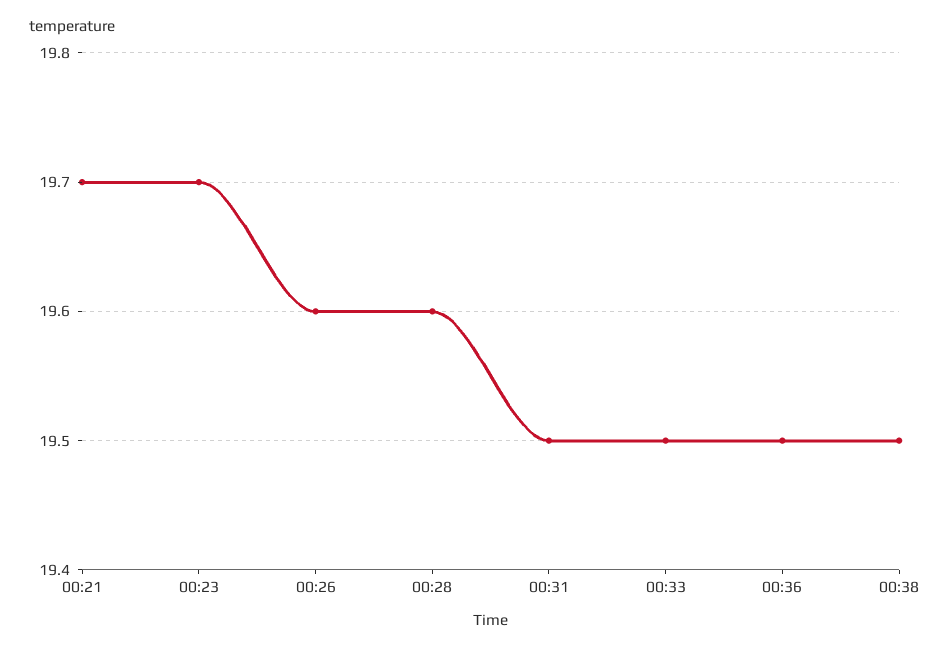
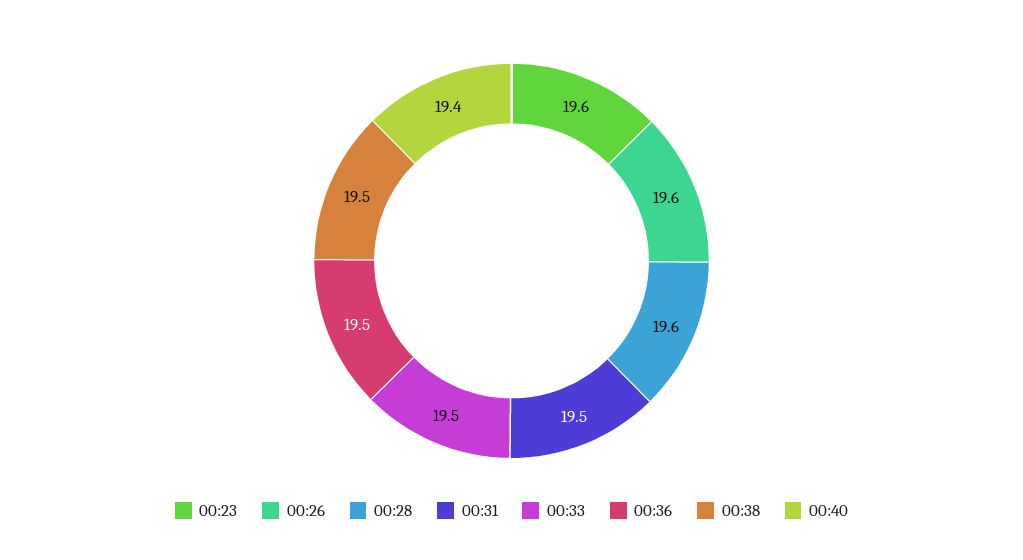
00:21: 19.7 -> none
00:23: 19.7 -> 19.6
00:40: none -> 19.4

